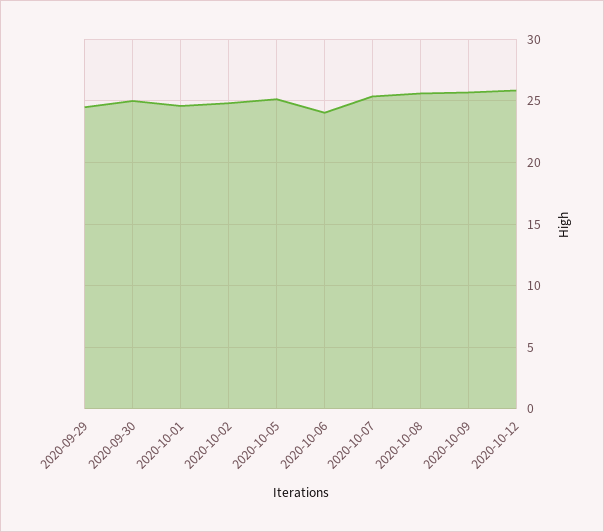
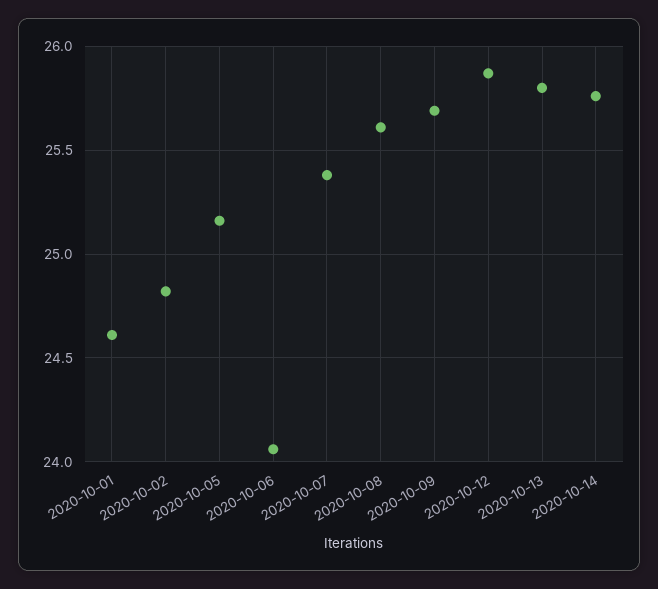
2020-09-29: 24.5 -> none
2020-09-30: 25 -> none
2020-10-13: none -> 25.8
2020-10-14: none -> 25.75

